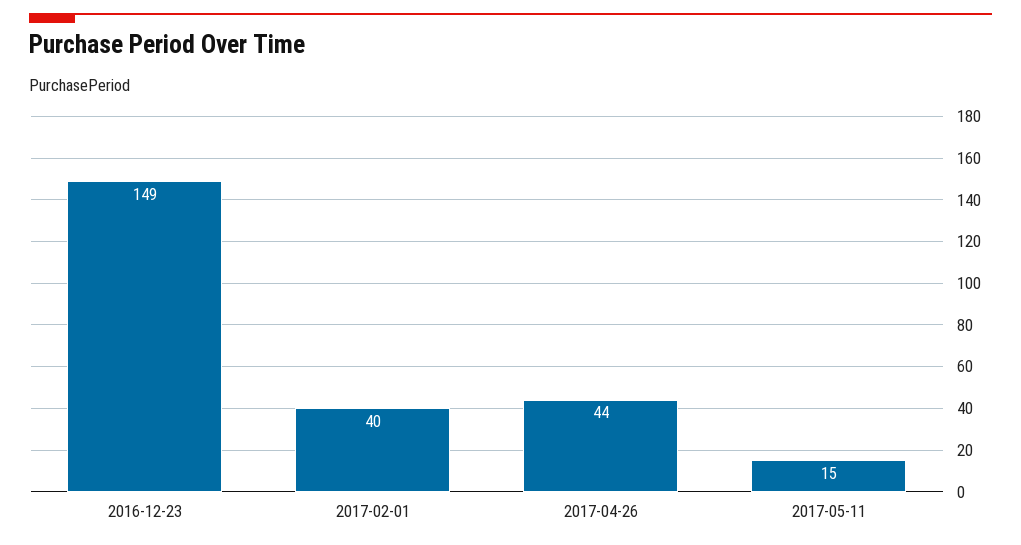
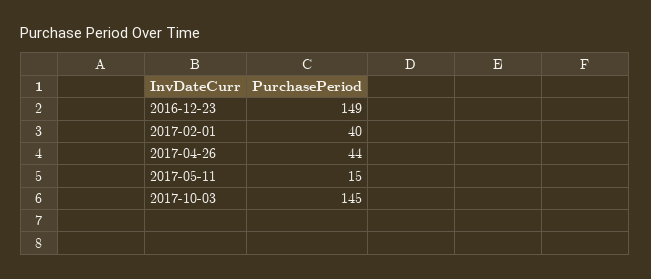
2017-10-03: none -> 145

